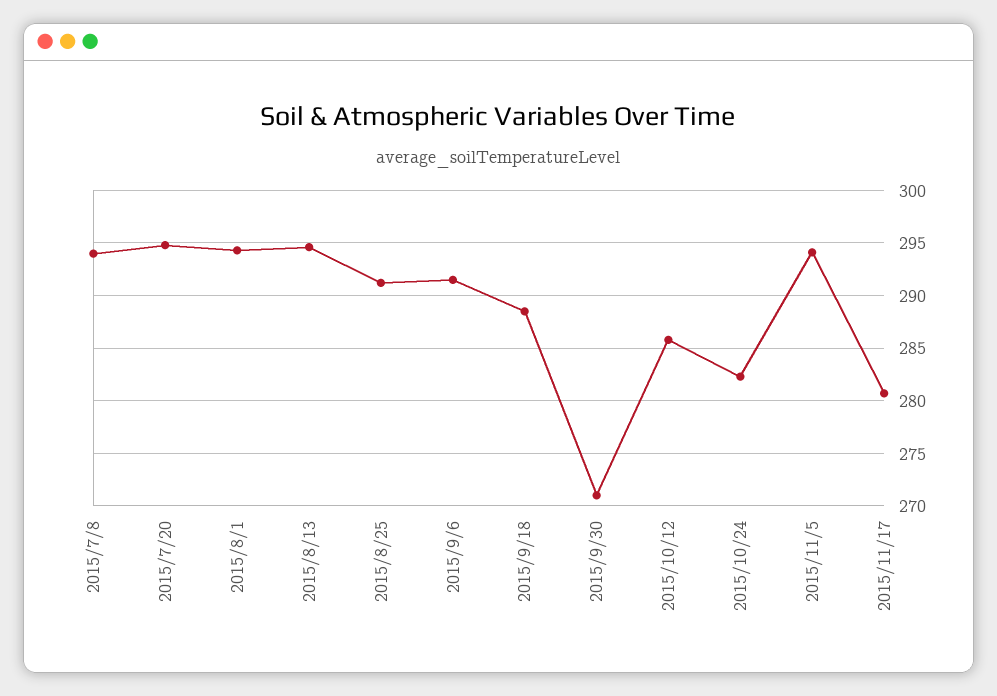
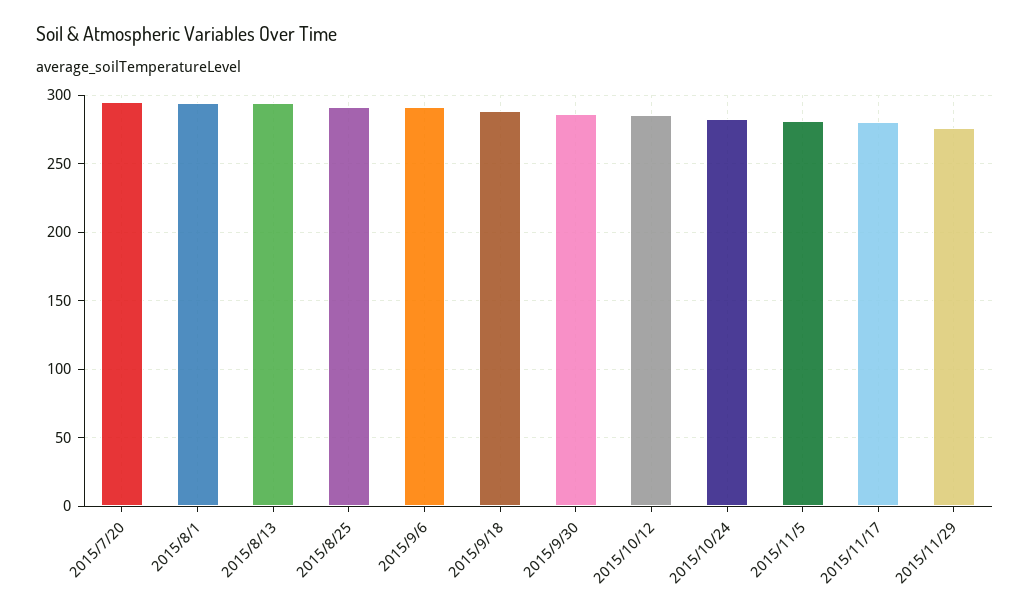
2015/7/8: 294 -> none
2015/9/30: 271 -> 285
2015/11/5: 294 -> 280
2015/11/29: none -> 275

